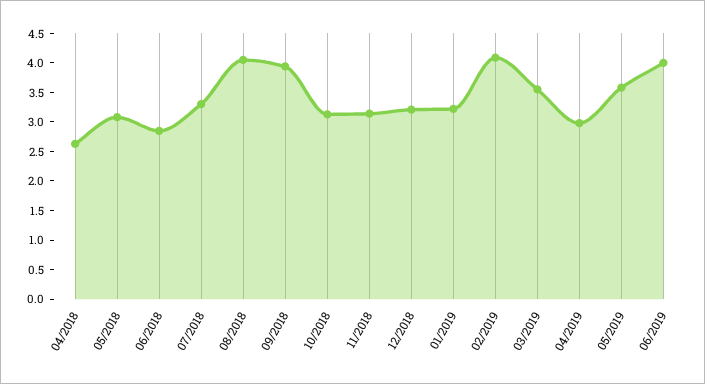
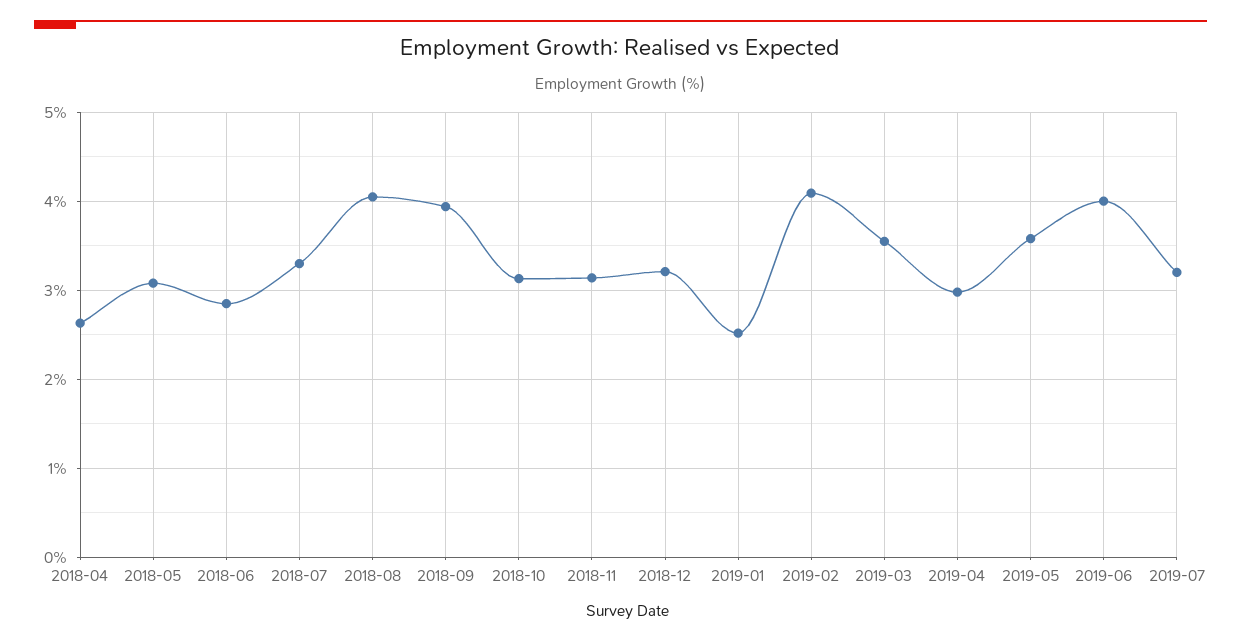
01/2019: 3.25 -> 2.5
2019-07: none -> 3.2

